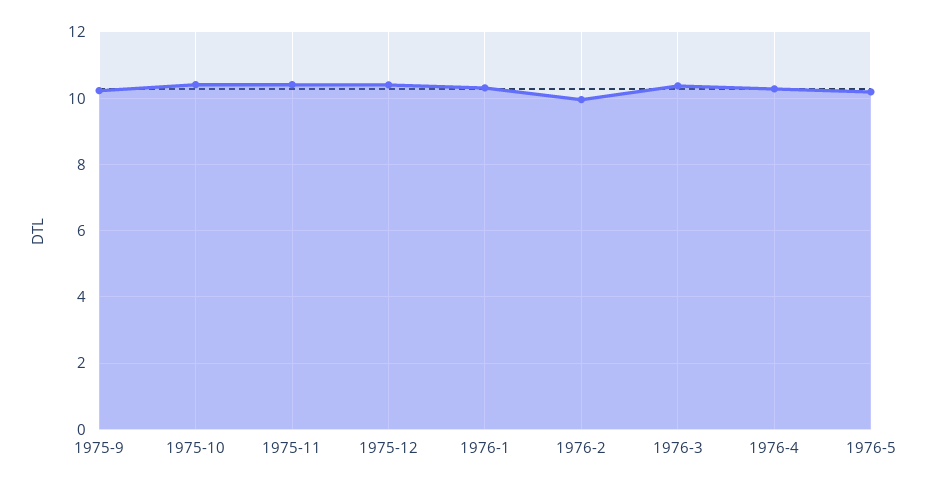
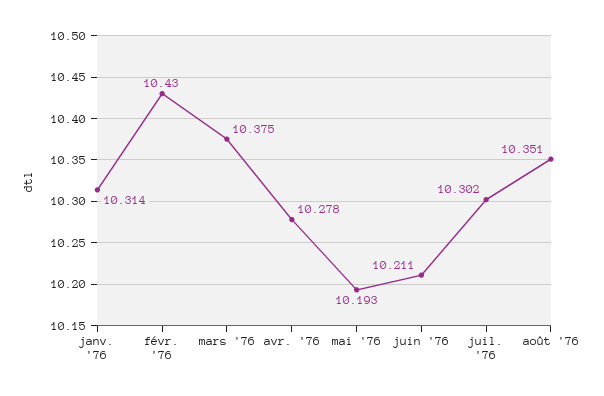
1975-9: 10.2 -> none
1975-10: 10.4 -> none
1975-11: 10.4 -> none
1975-12: 10.4 -> none
1976-2: 10 -> 10.43
juin '76: none -> 10.211
juil. '76: none -> 10.302
août '76: none -> 10.351

